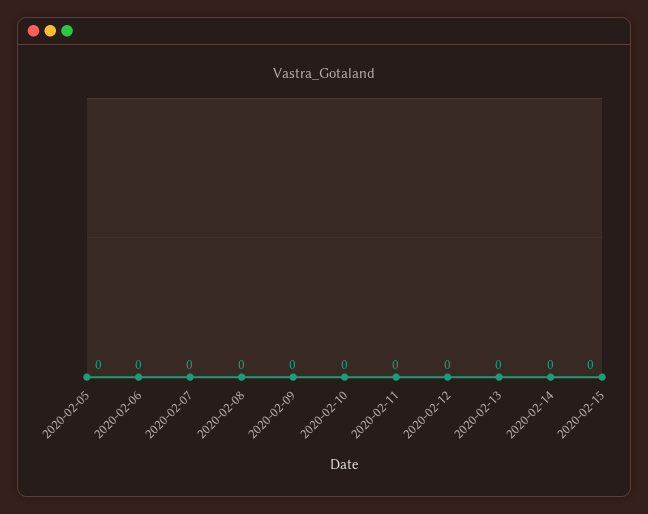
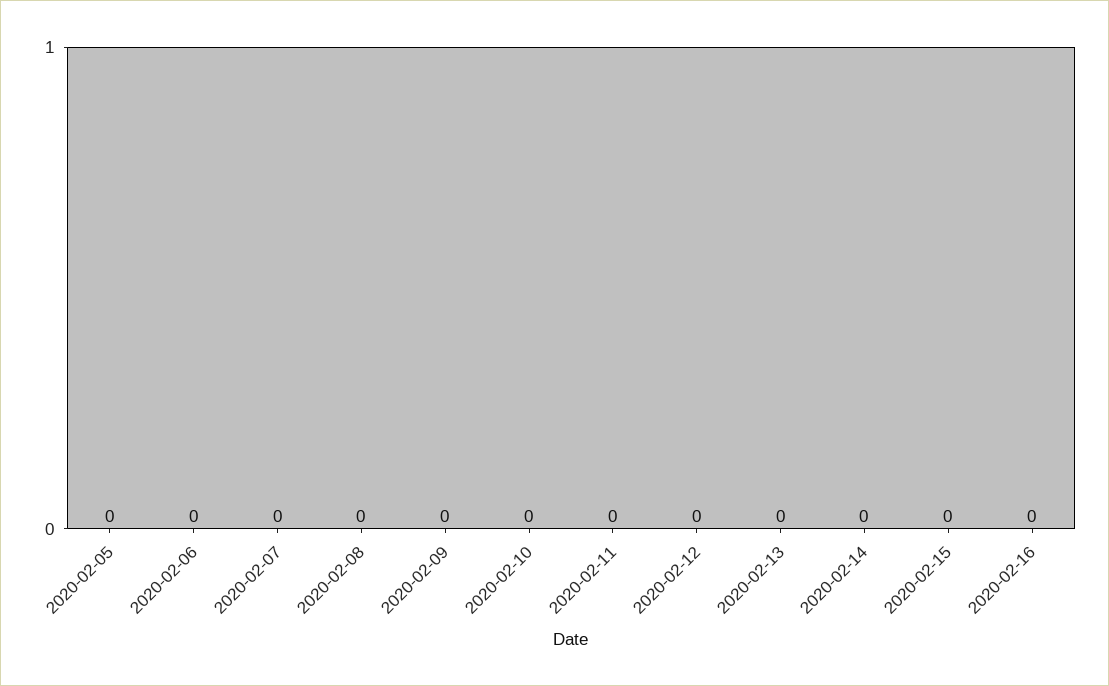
2020-02-16: none -> 0

